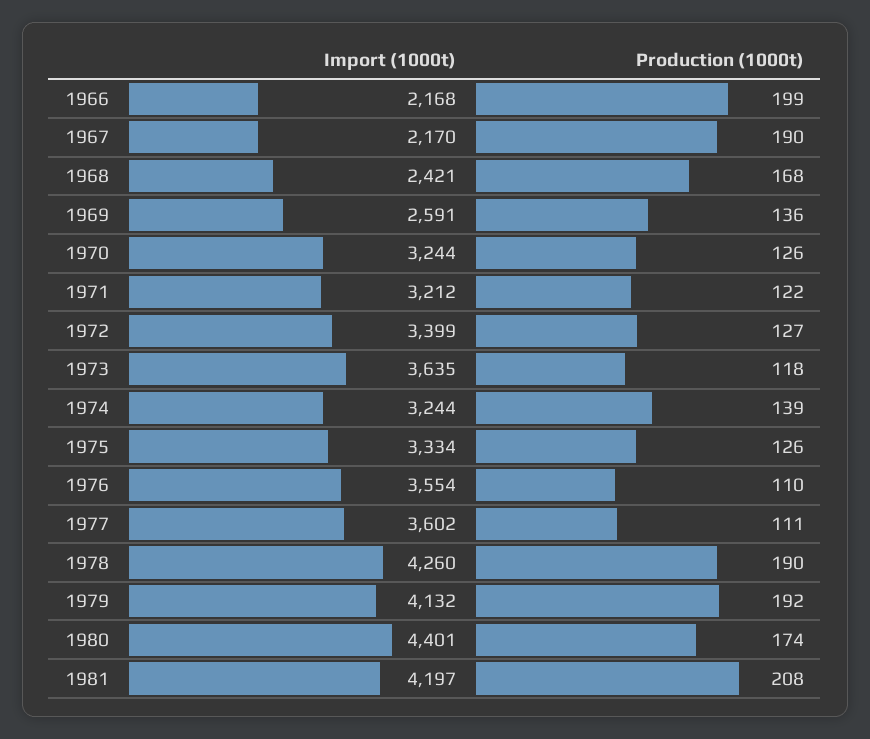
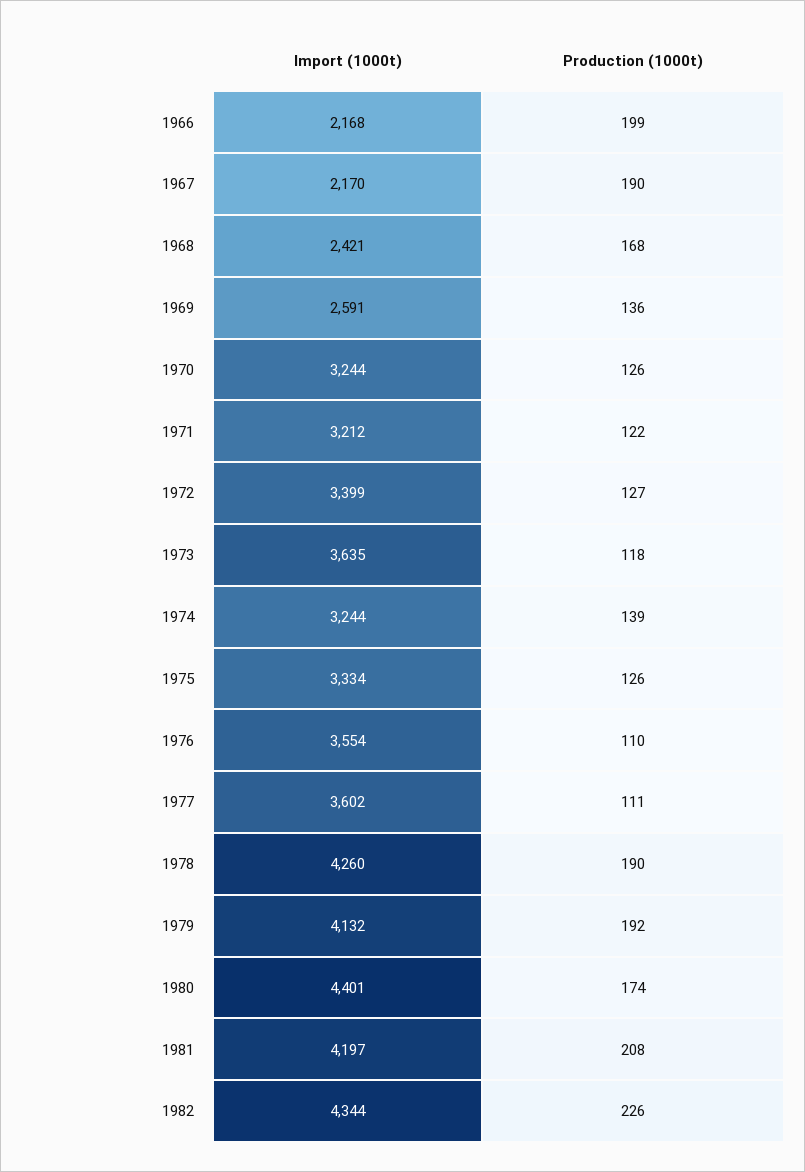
Import (1000t), 1982: none -> 4344
Production (1000t), 1982: none -> 226

